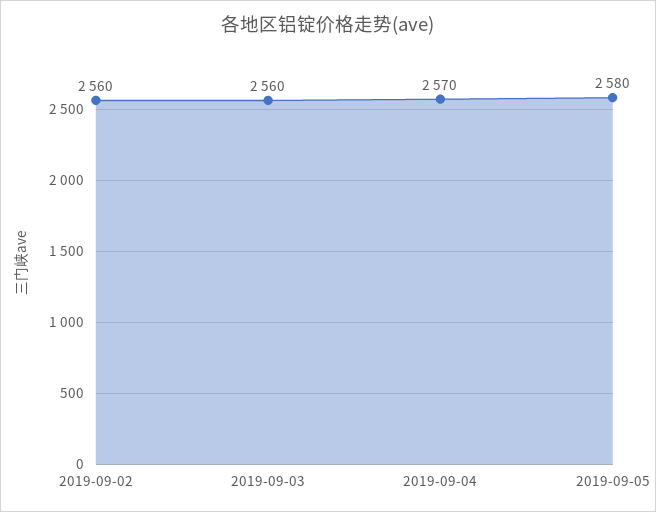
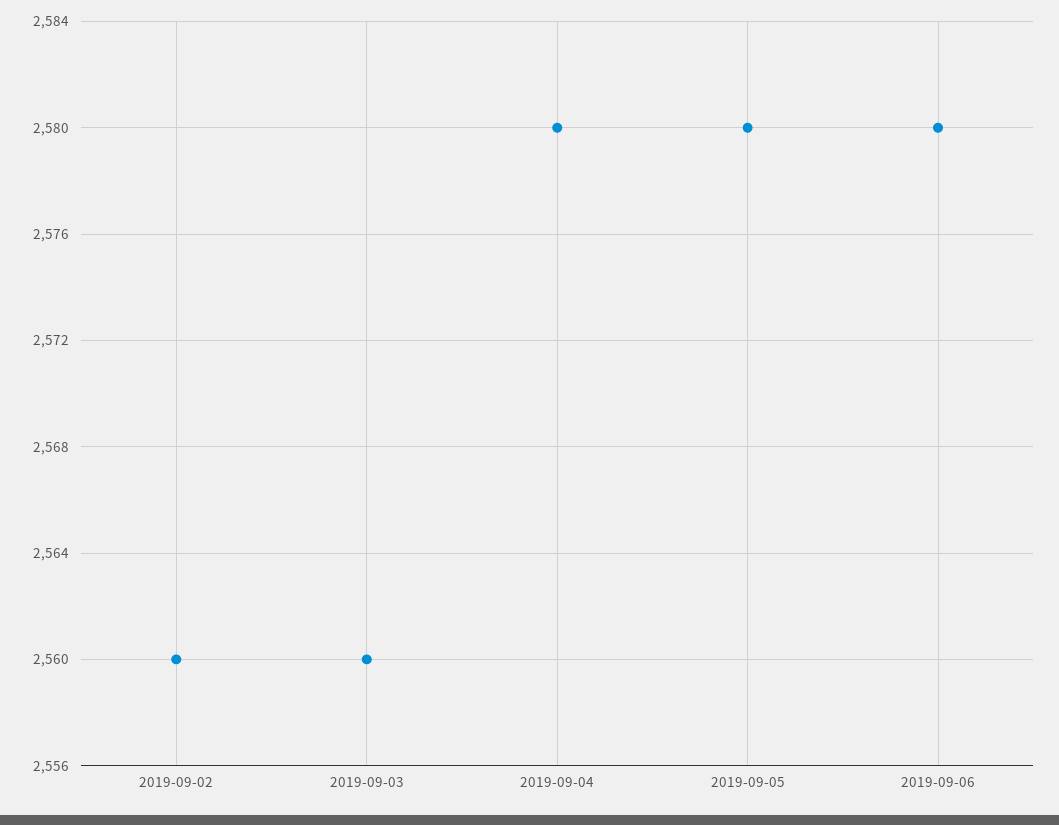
2019-09-04: 2570 -> 2580
2019-09-06: none -> 2580

